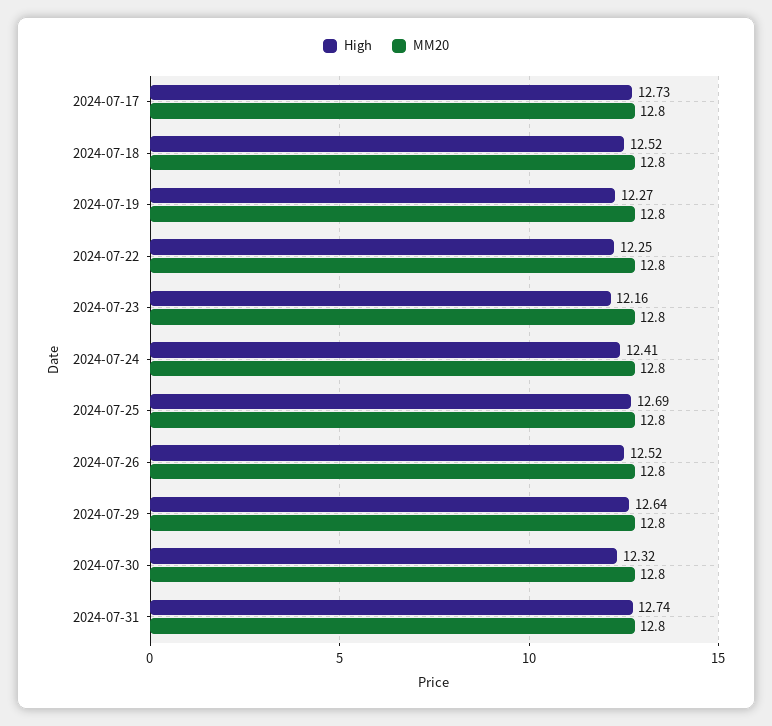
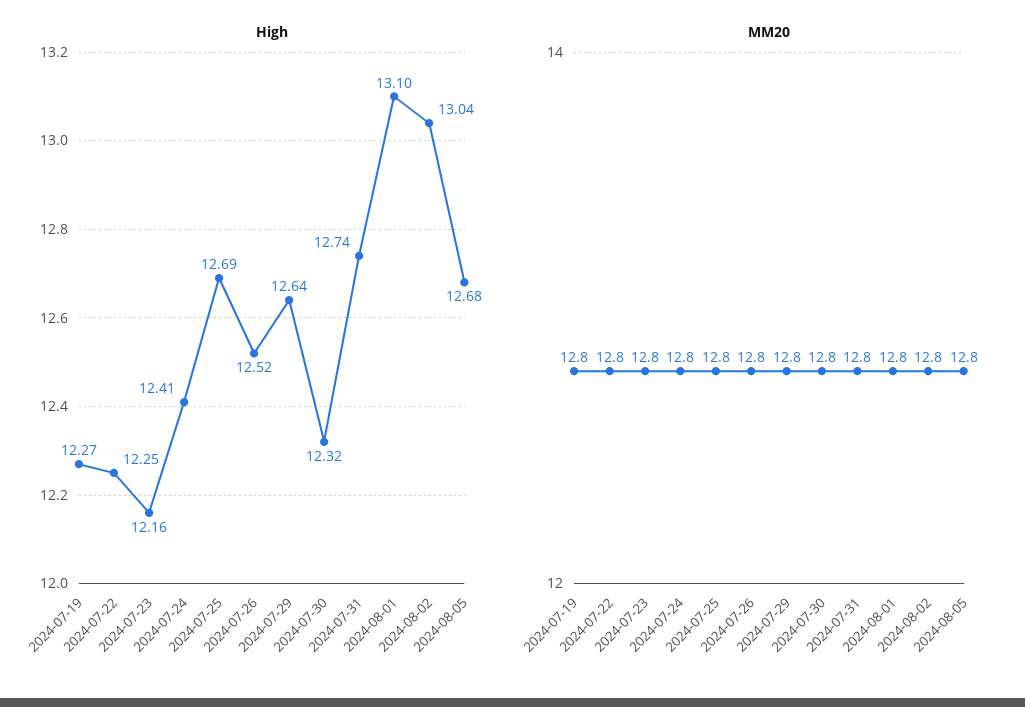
High, 2024-07-17: 12.73 -> none
MM20, 2024-07-17: 12.8 -> none
High, 2024-07-18: 12.52 -> none
MM20, 2024-07-18: 12.8 -> none
High, 2024-08-01: none -> 13.1
High, 2024-08-02: none -> 13.04
High, 2024-08-05: none -> 12.68
MM20, 2024-08-01: none -> 12.8
MM20, 2024-08-02: none -> 12.8
MM20, 2024-08-05: none -> 12.8

